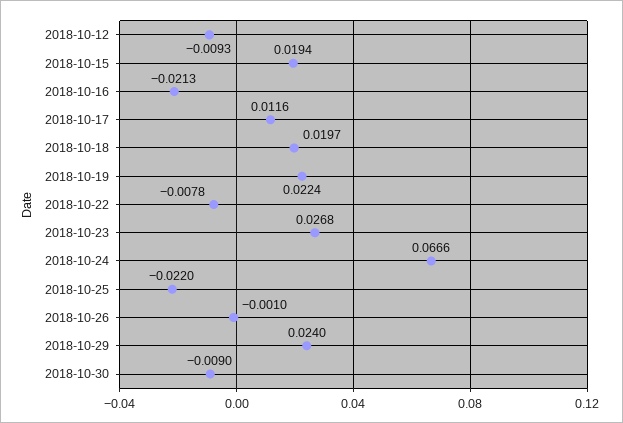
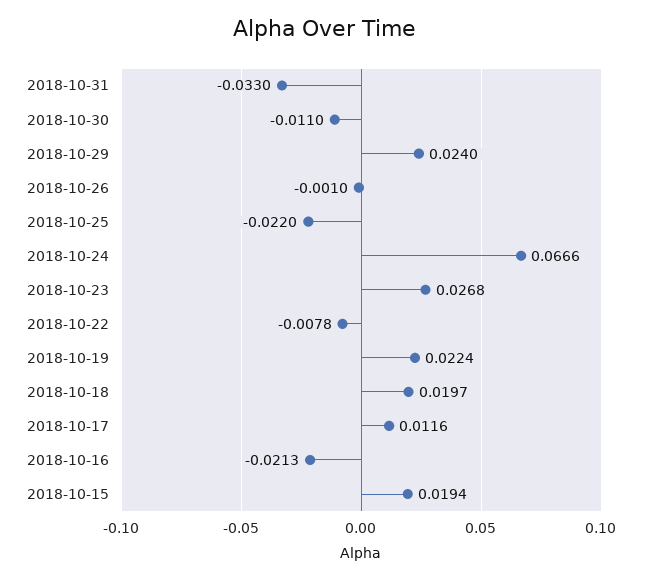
2018-10-12: -0.0093 -> none
2018-10-30: -0.009 -> -0.011
2018-10-31: none -> -0.033

